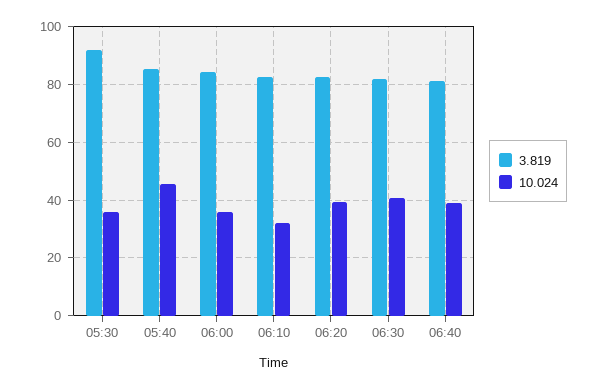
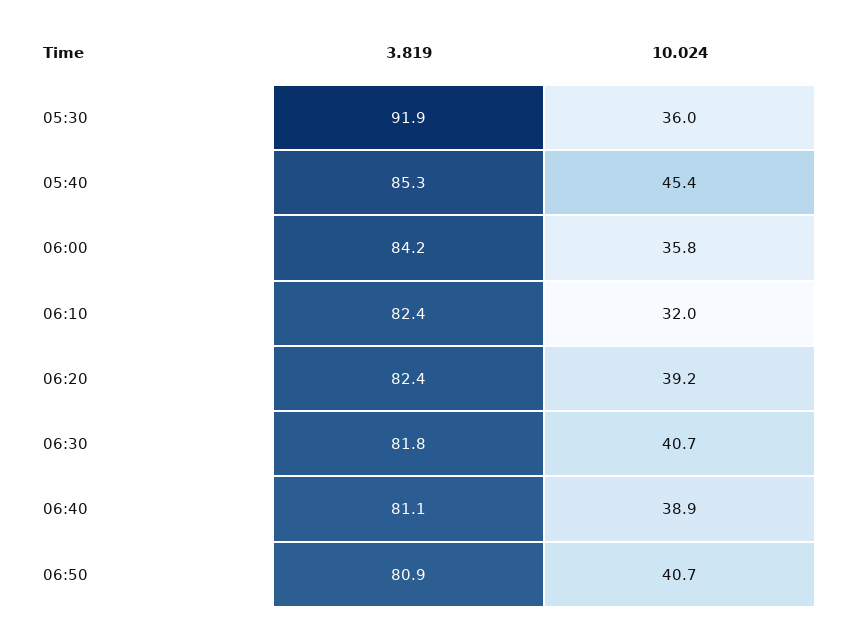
3.819, 06:50: none -> 80.9
10.024, 06:50: none -> 40.7

